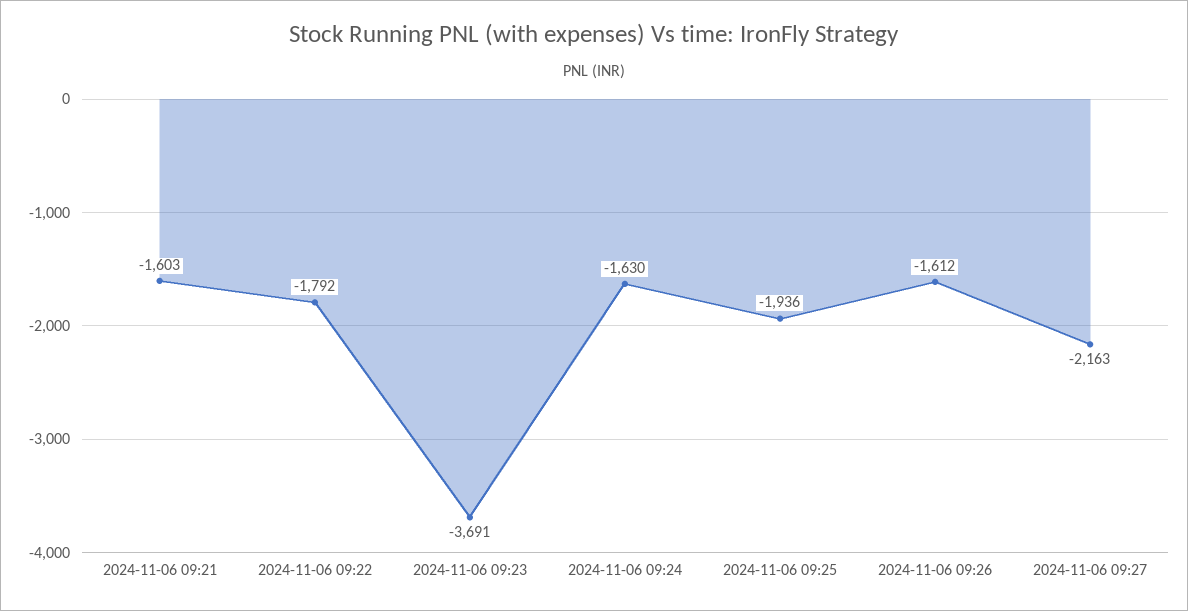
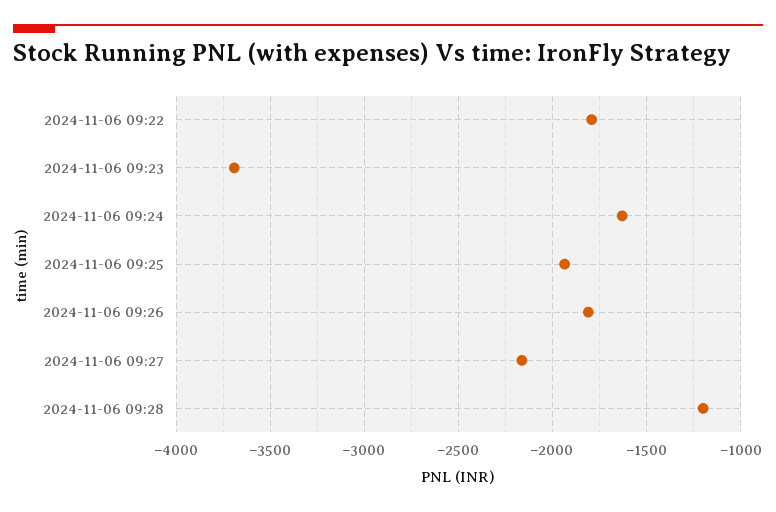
2024-11-06 09:21: -1603 -> none
2024-11-06 09:26: -1612 -> -1800
2024-11-06 09:28: none -> -1200

